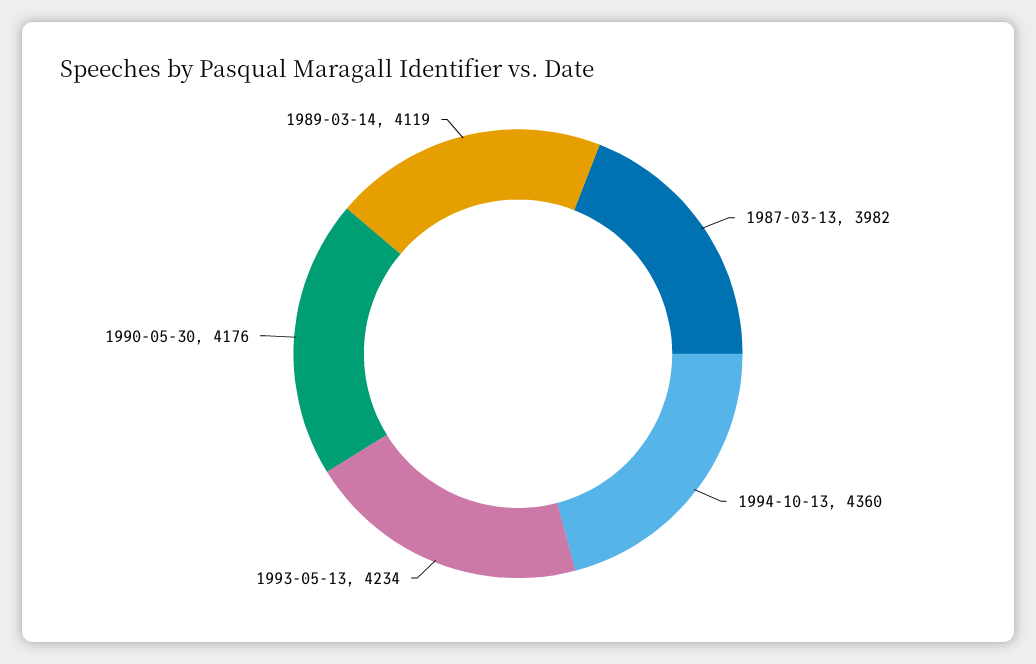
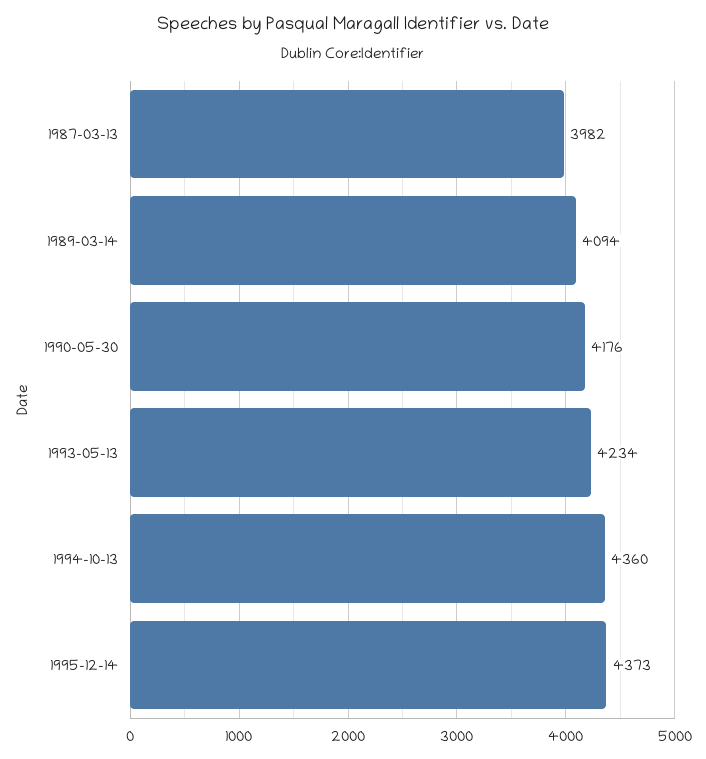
1989-03-14: 4119 -> 4094
1995-12-14: none -> 4373

